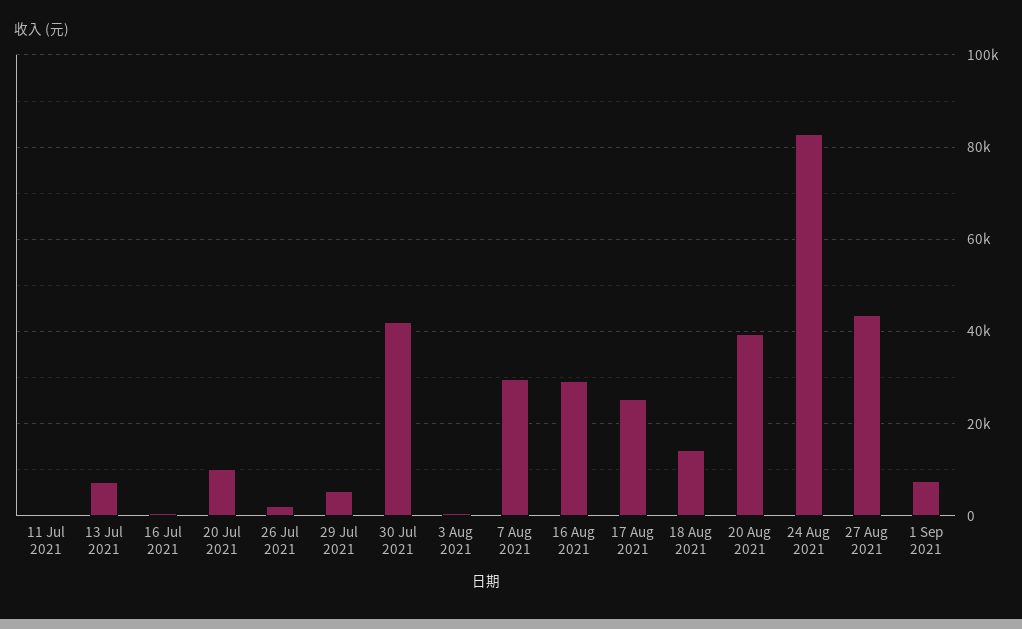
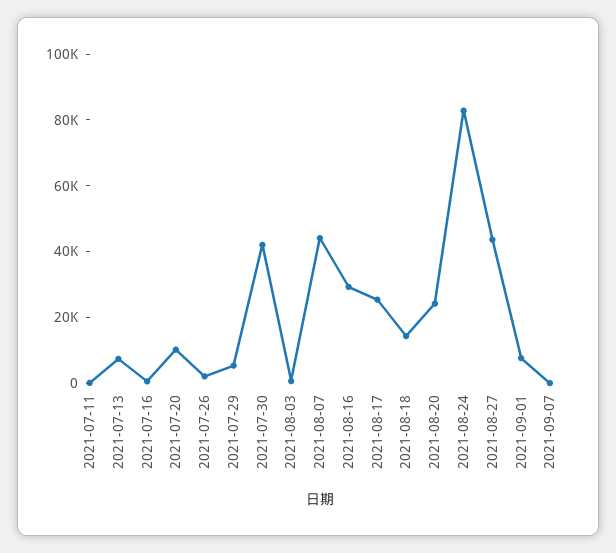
7 Aug 2021: 30000 -> 45000
20 Aug 2021: 40000 -> 25000
2021-09-07: none -> 0

